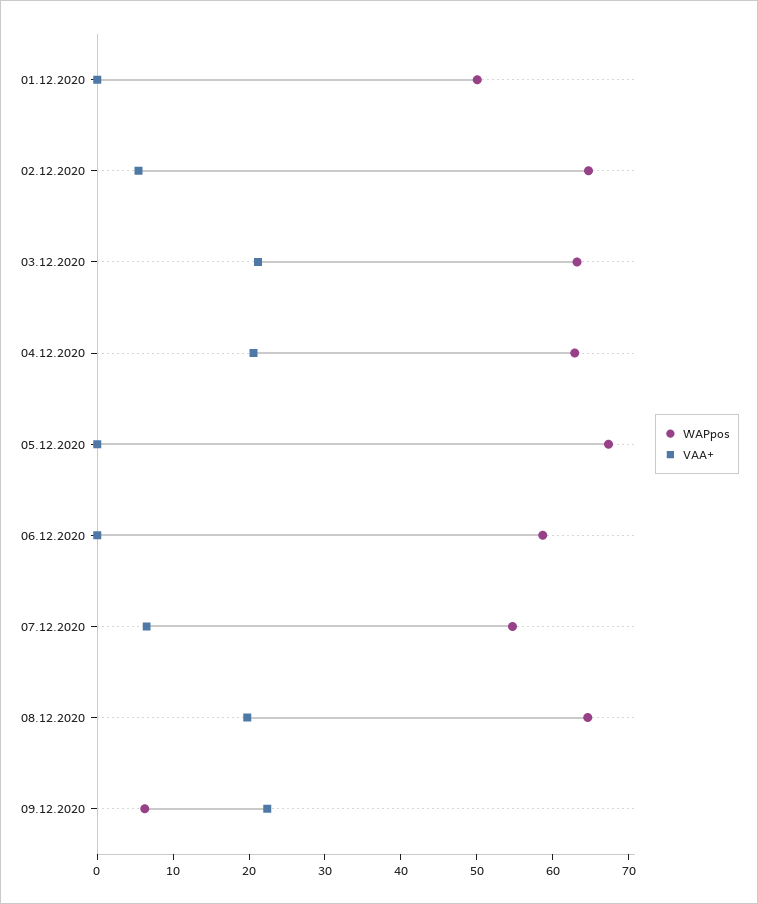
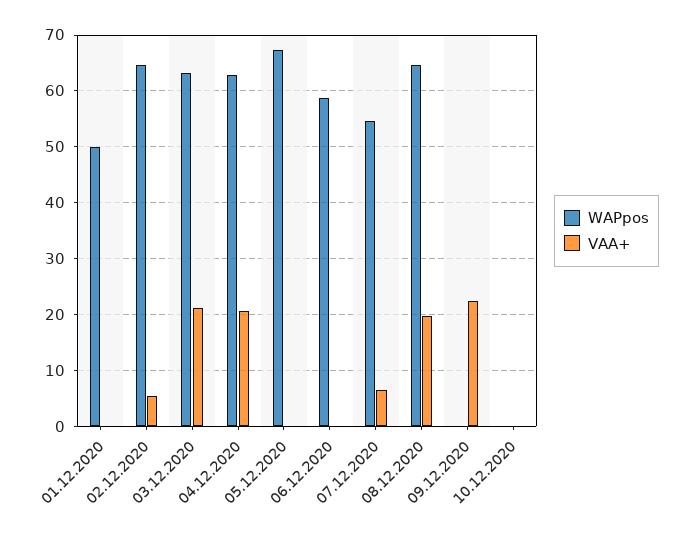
WAPpos, 09.12.2020: 6 -> 0
WAPpos, 10.12.2020: none -> 0
VAA+, 10.12.2020: none -> 0

